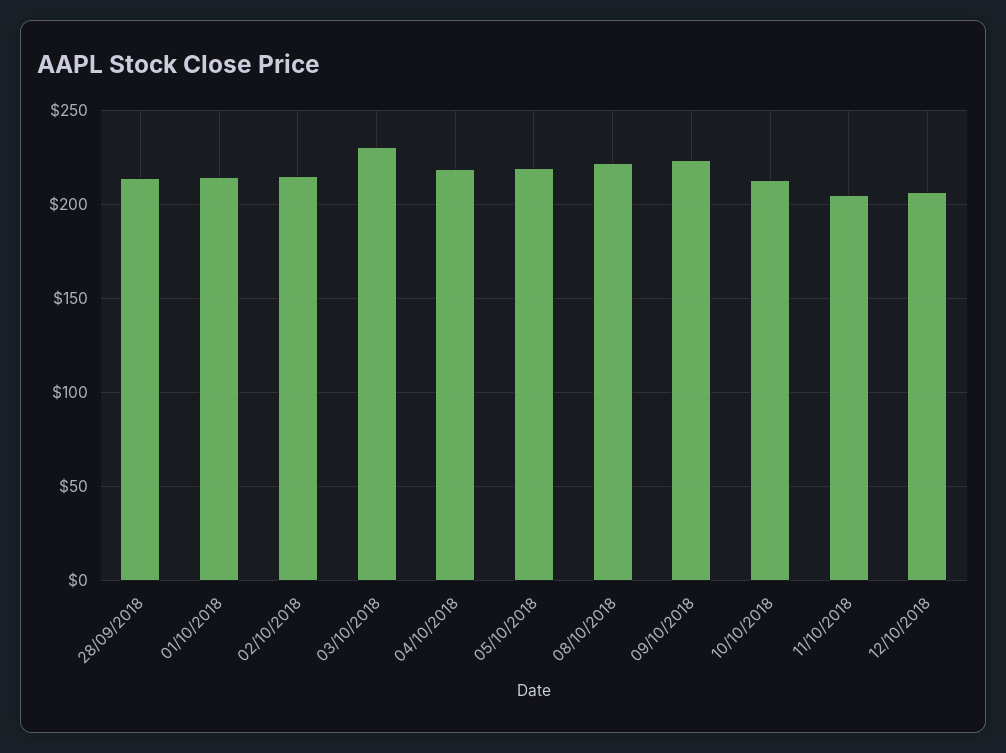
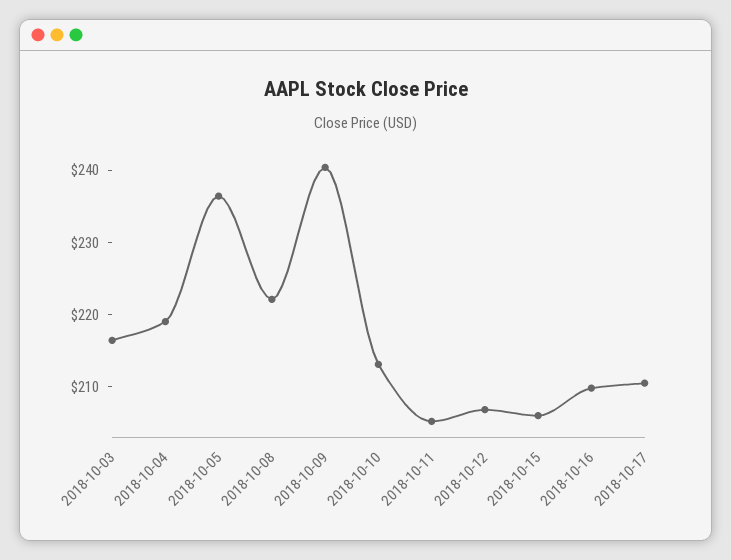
28/09/2018: 215 -> none
01/10/2018: 215 -> none
02/10/2018: 215 -> none
03/10/2018: 230 -> 216
05/10/2018: 220 -> 236
09/10/2018: 225 -> 240
2018-10-15: none -> 206
2018-10-16: none -> 210
2018-10-17: none -> 210

